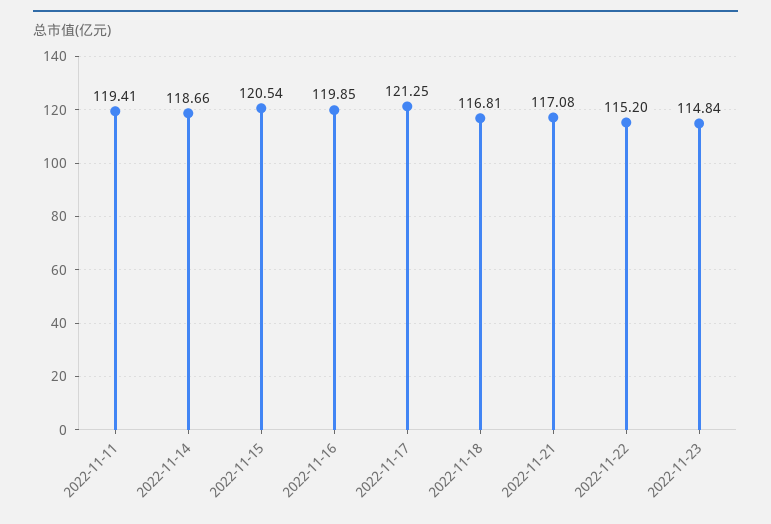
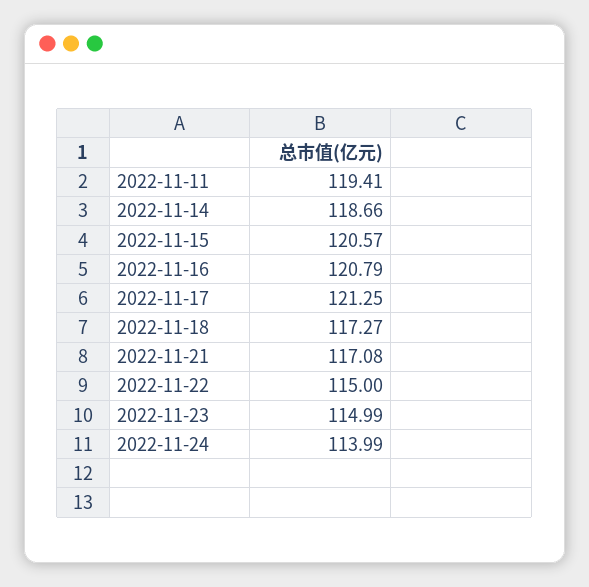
2022-11-15: 120.54 -> 120.57
2022-11-16: 119.85 -> 120.79
2022-11-18: 116.81 -> 117.27
2022-11-22: 115.2 -> 115
2022-11-23: 114.84 -> 114.99
2022-11-24: none -> 113.99

